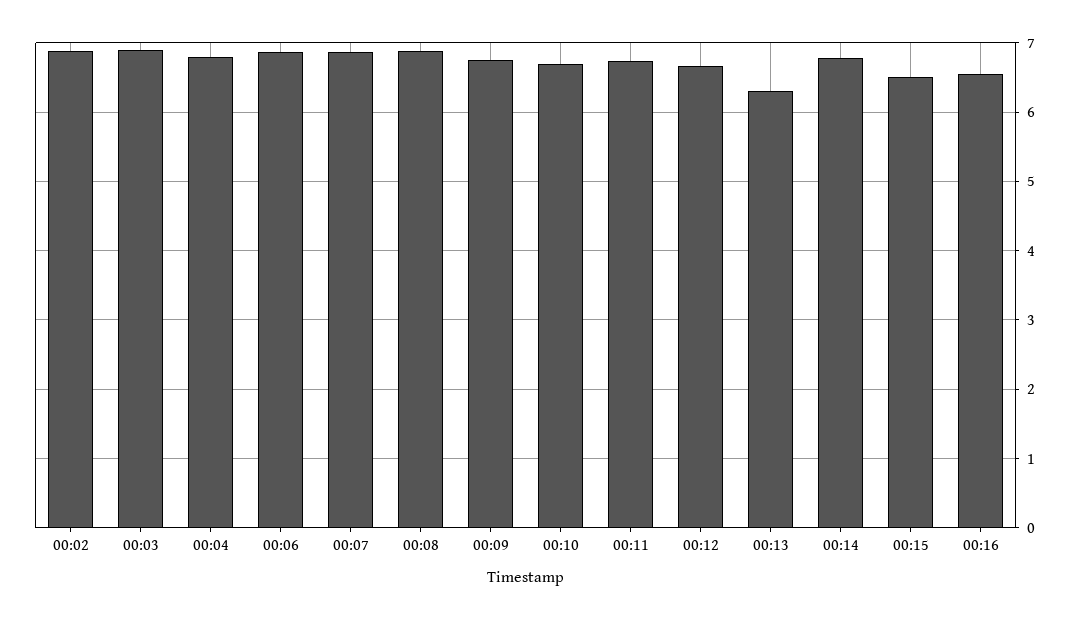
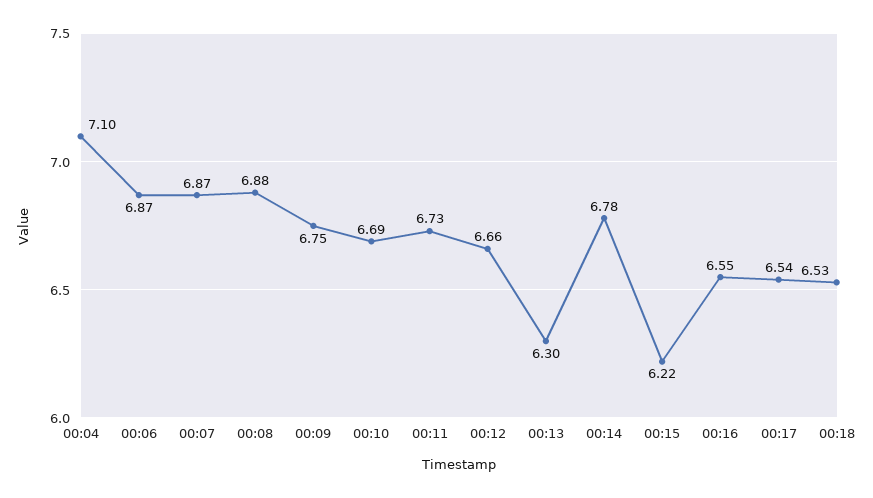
00:02: 6.9 -> none
00:03: 6.9 -> none
00:04: 6.8 -> 7.1
00:15: 6.5 -> 6.22
00:17: none -> 6.54
00:18: none -> 6.53

